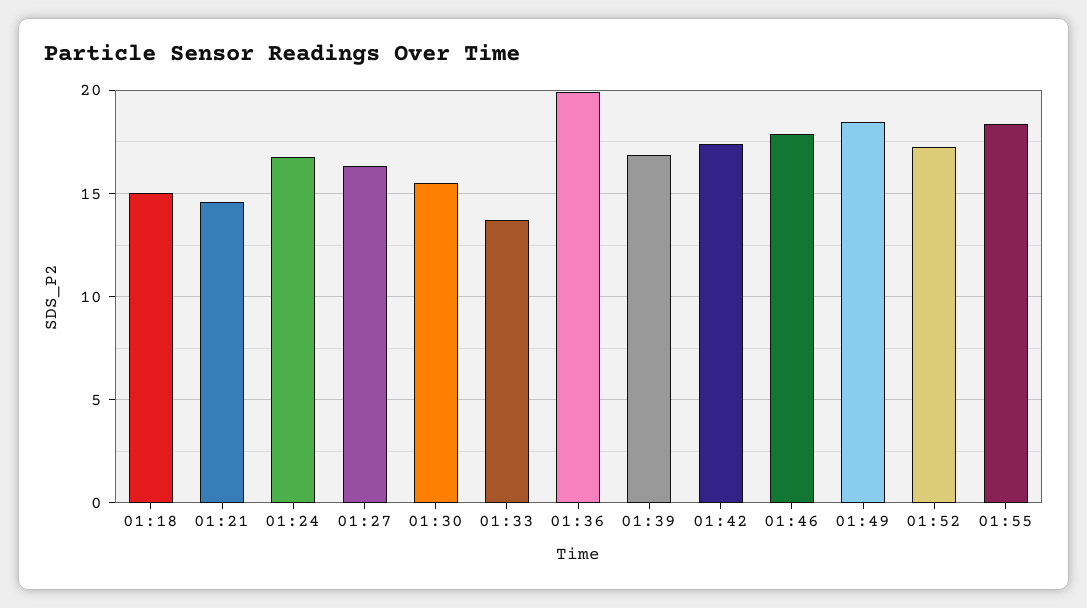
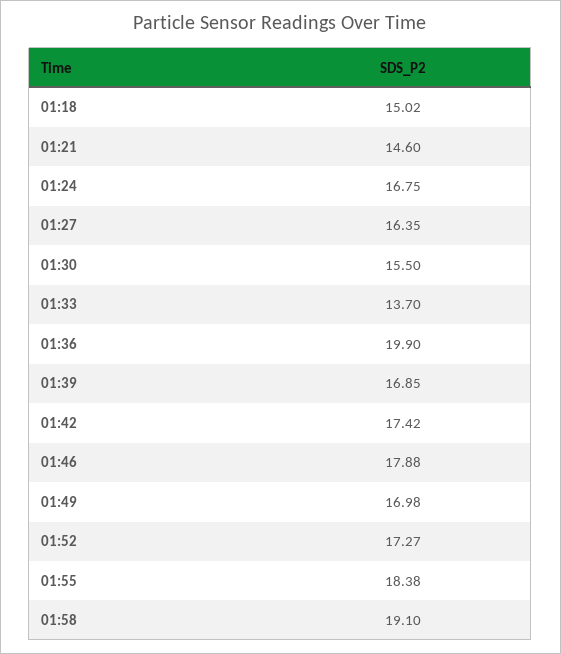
01:49: 18.5 -> 16.98
01:58: none -> 19.1

